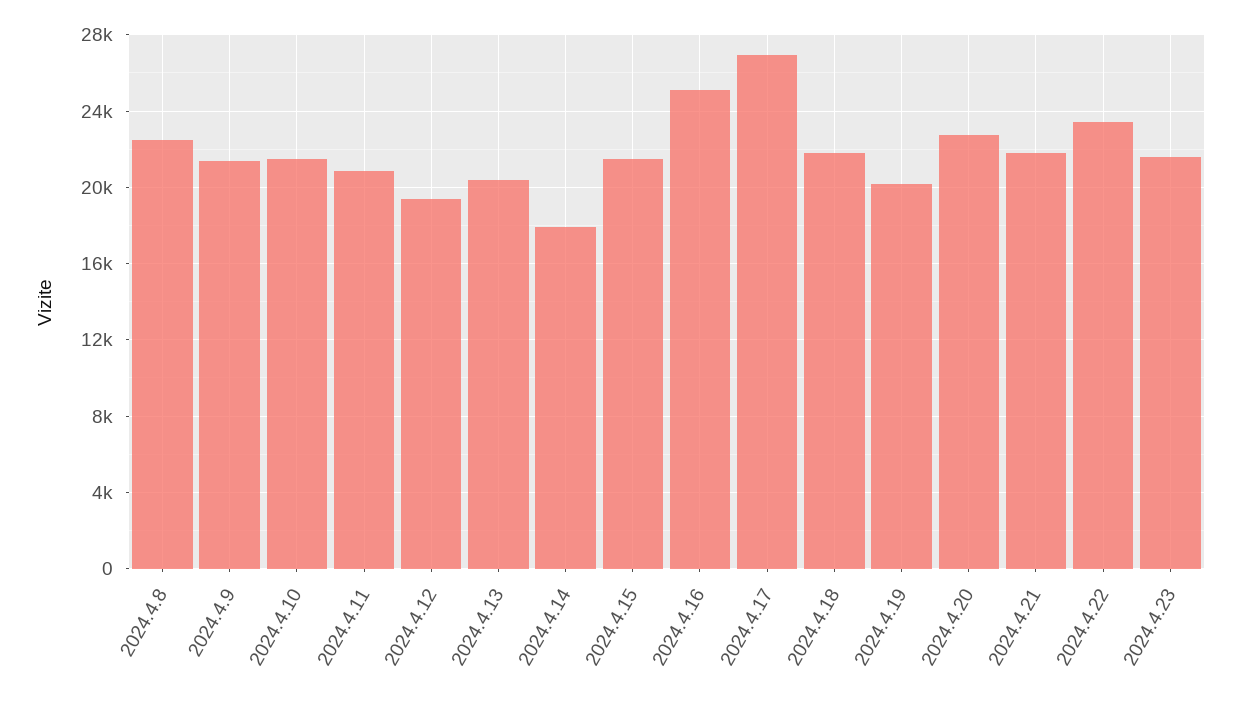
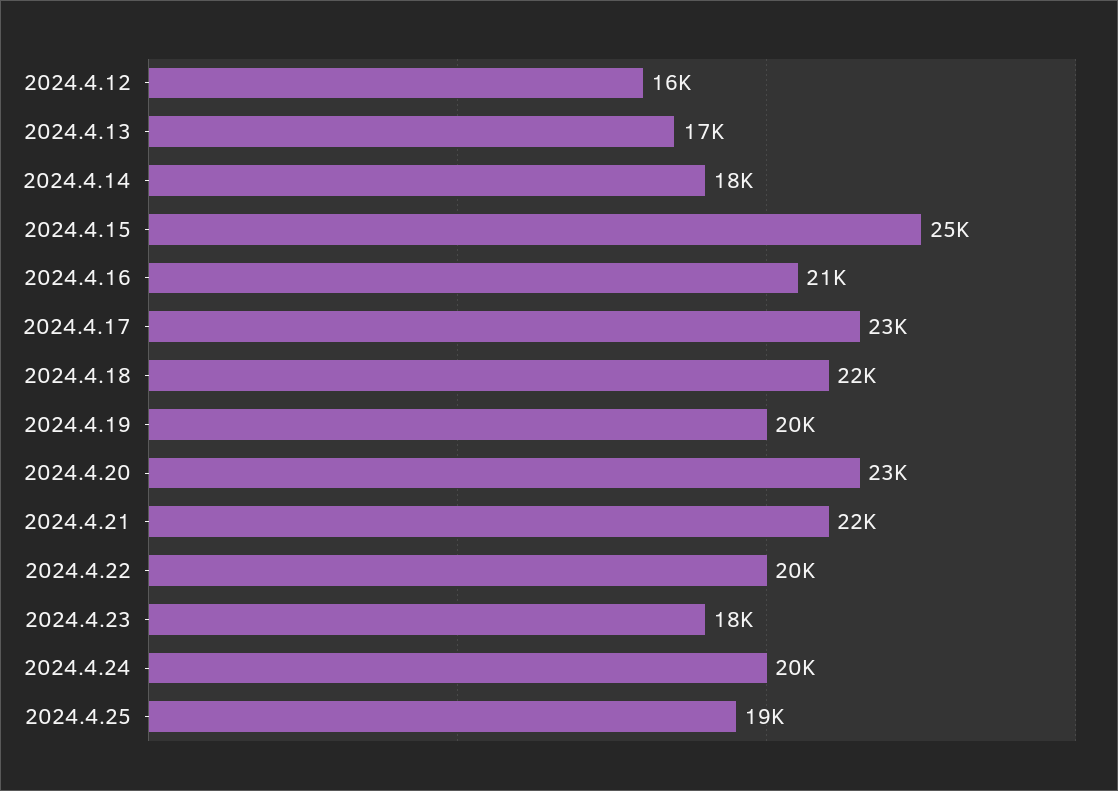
2024.4.8: 22500 -> none
2024.4.9: 21500 -> none
2024.4.10: 21500 -> none
2024.4.11: 21000 -> none
2024.4.12: 19500 -> 16000
2024.4.13: 20500 -> 17000
2024.4.15: 21500 -> 25000
2024.4.16: 25000 -> 21000
2024.4.17: 27000 -> 23000
2024.4.22: 23500 -> 20000
2024.4.23: 21500 -> 18000
2024.4.24: none -> 20000
2024.4.25: none -> 19000

